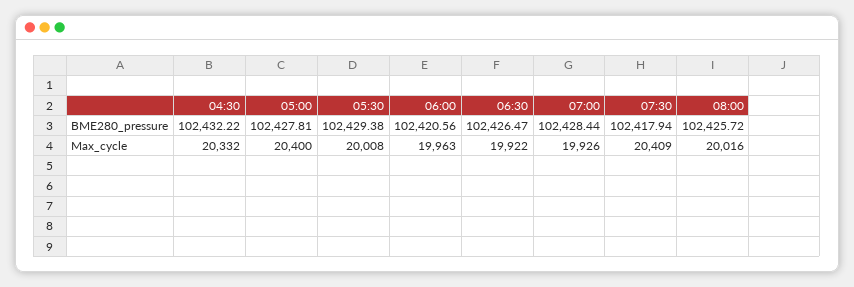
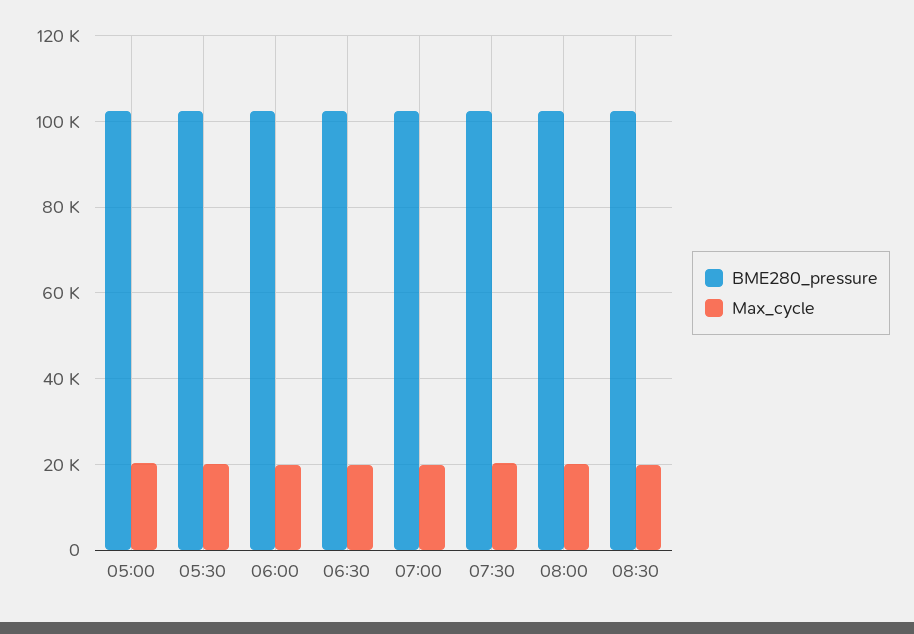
BME280_pressure, 04:30: 102432.22 -> none
Max_cycle, 04:30: 20332 -> none
BME280_pressure, 08:30: none -> 102000
Max_cycle, 08:30: none -> 20000

